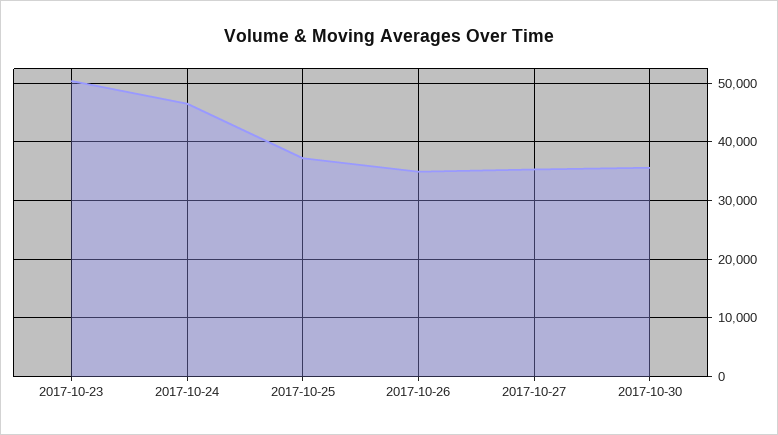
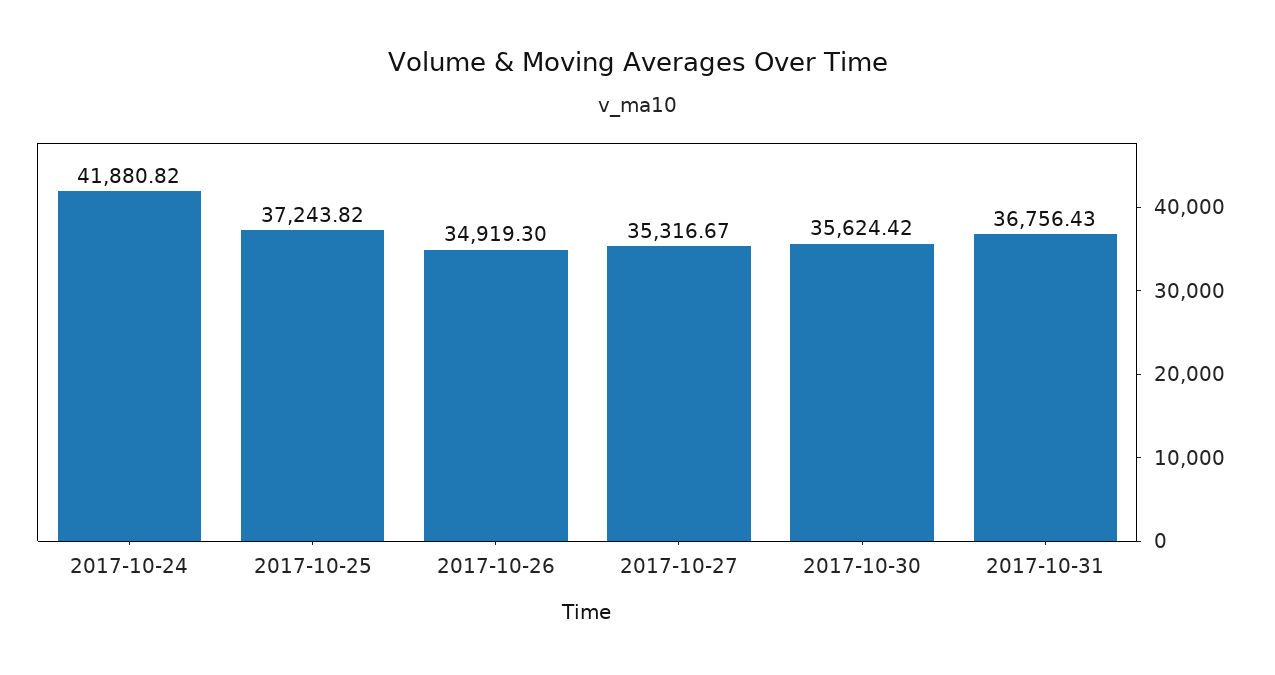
2017-10-23: 50000 -> none
2017-10-24: 46000 -> 41880.82
2017-10-31: none -> 36756.43

